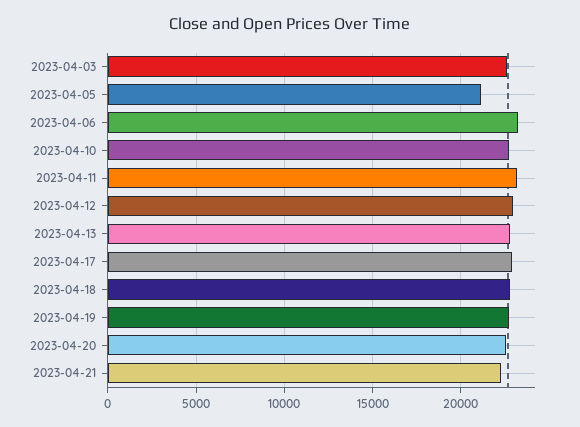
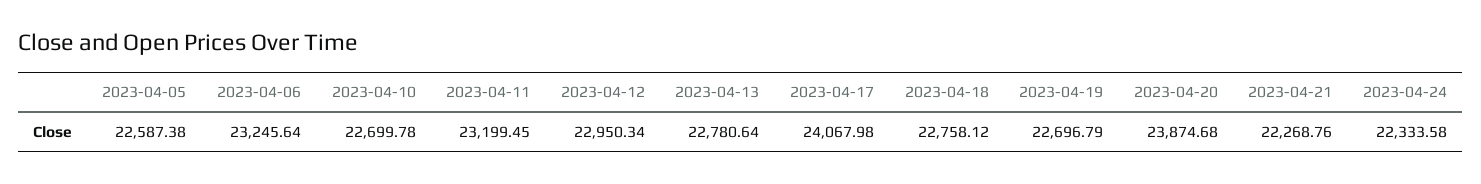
2023-04-03: 22500 -> none
2023-04-05: 21000 -> 22587.38
2023-04-17: 23000 -> 24067.98
2023-04-20: 22500 -> 23874.68
2023-04-24: none -> 22333.58

